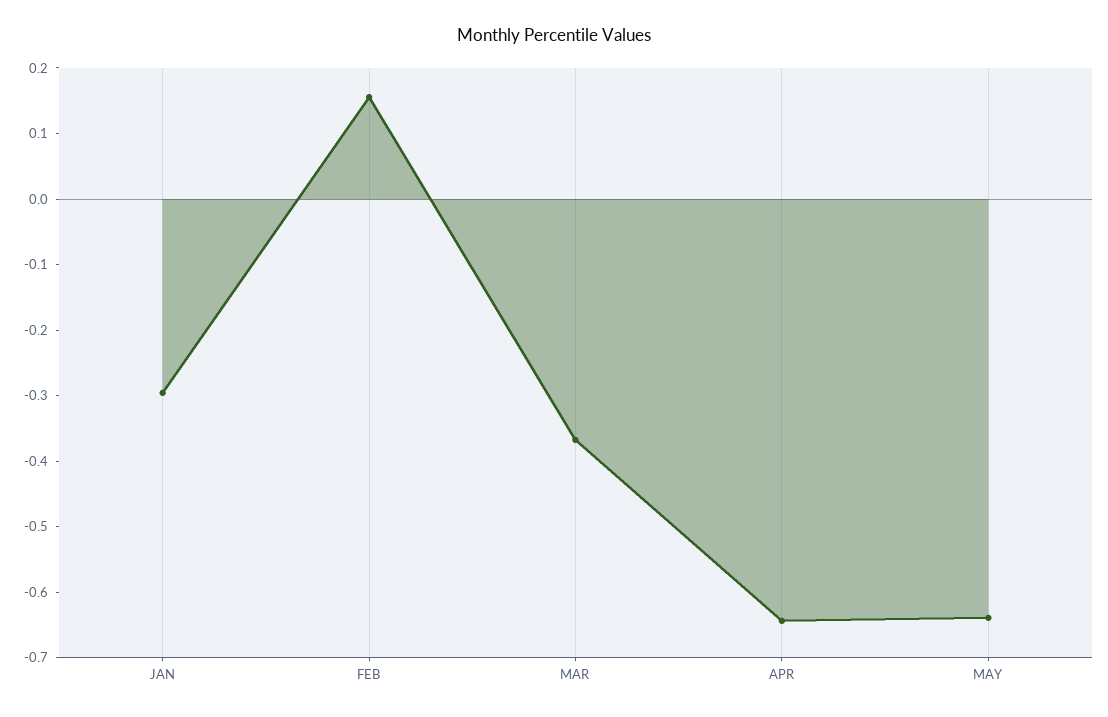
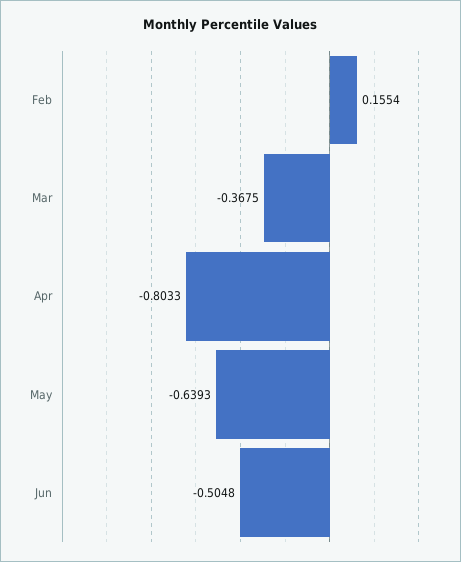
JAN: -0.3 -> none
APR: -0.64 -> -0.8033
Jun: none -> -0.5048

